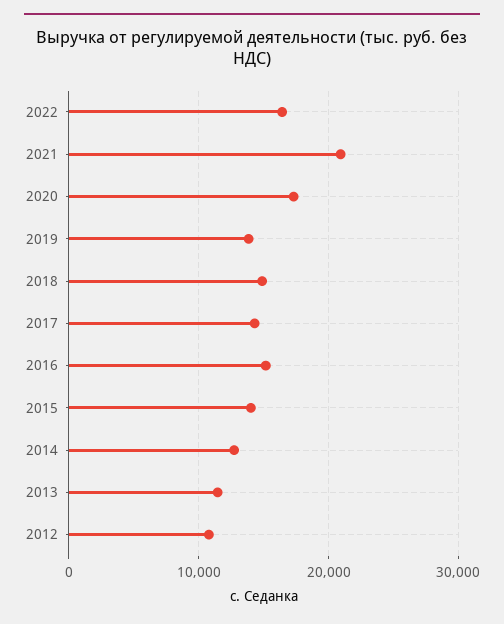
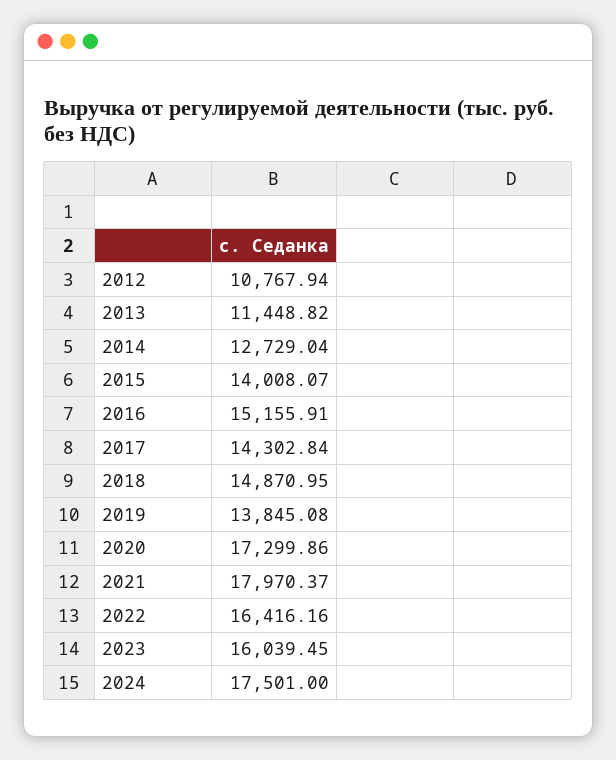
2021: 21000 -> 17970.37
2023: none -> 16039.45
2024: none -> 17501

